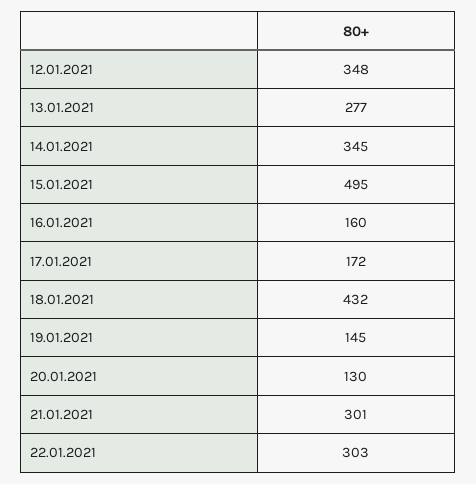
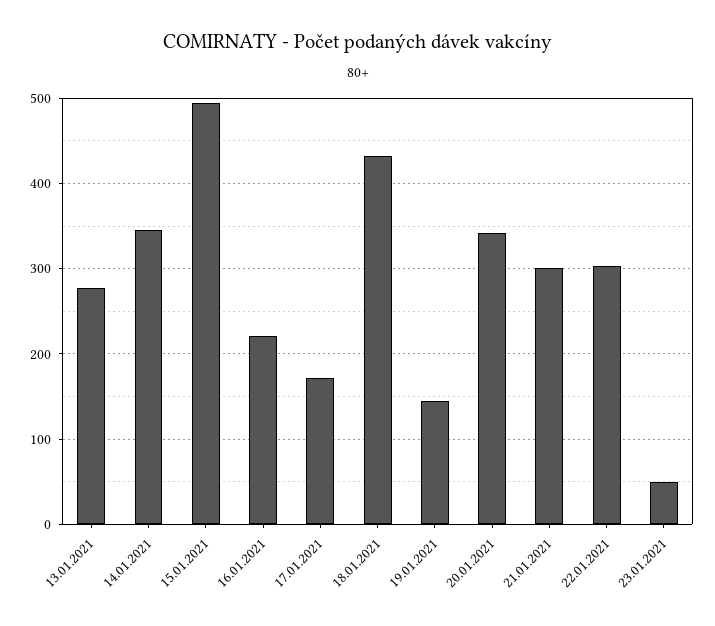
12.01.2021: 348 -> none
16.01.2021: 160 -> 220
20.01.2021: 130 -> 340
23.01.2021: none -> 50

